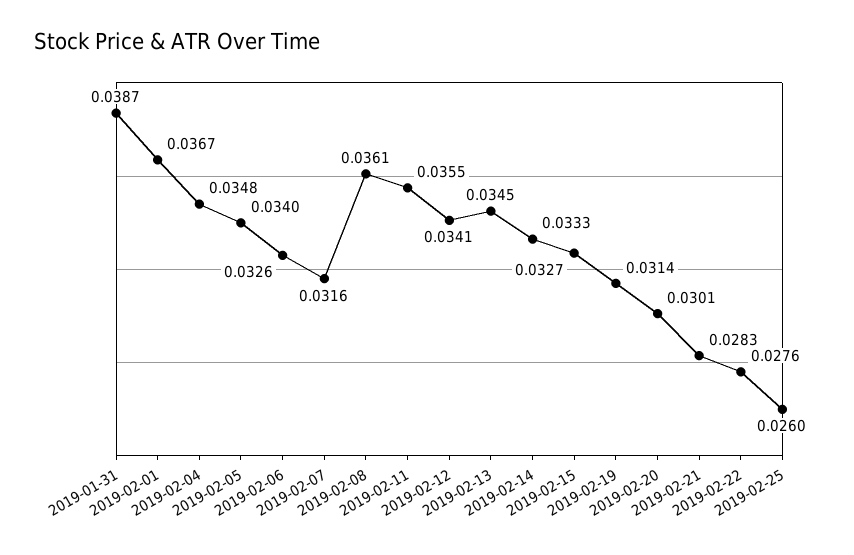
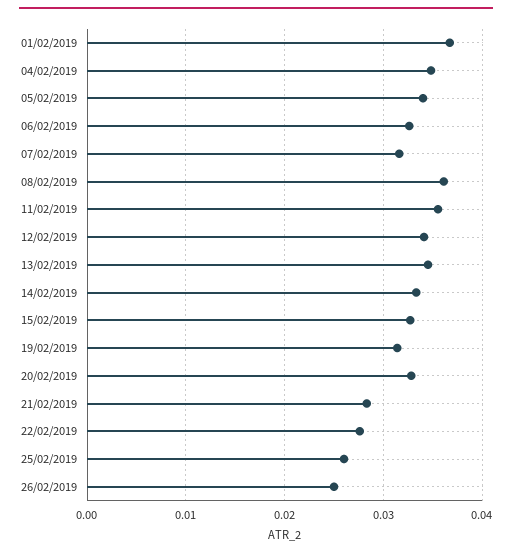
2019-01-31: 0.0387 -> none
2019-02-20: 0.0301 -> 0.033
26/02/2019: none -> 0.025

